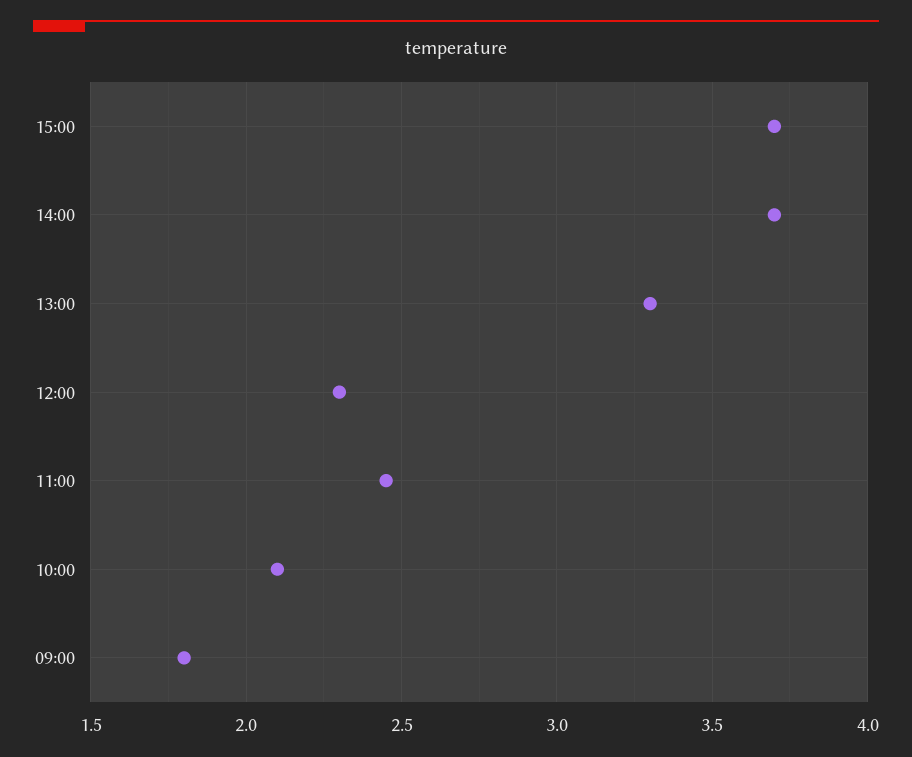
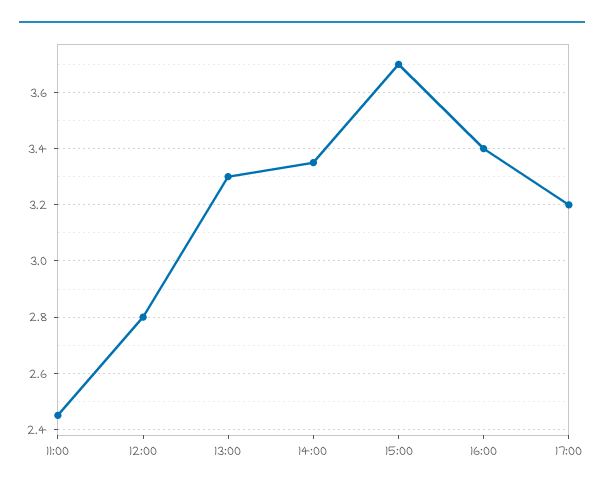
14:00: 3.7 -> 3.35
12:00: 2.3 -> 2.8
10:00: 2.1 -> none
09:00: 1.8 -> none
16:00: none -> 3.4
17:00: none -> 3.2

